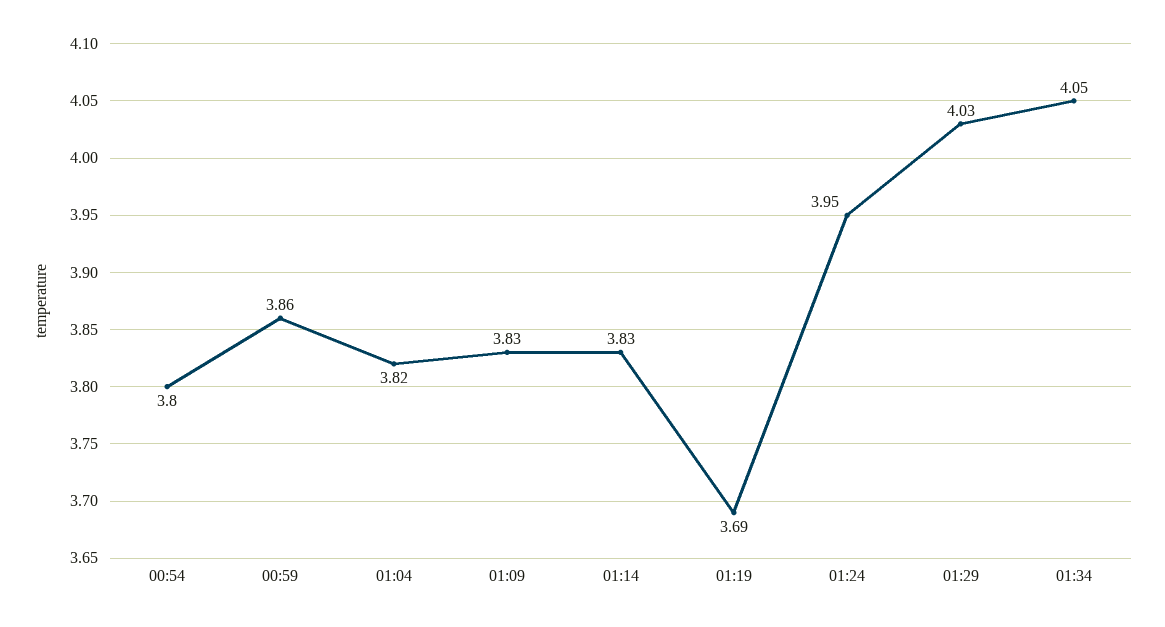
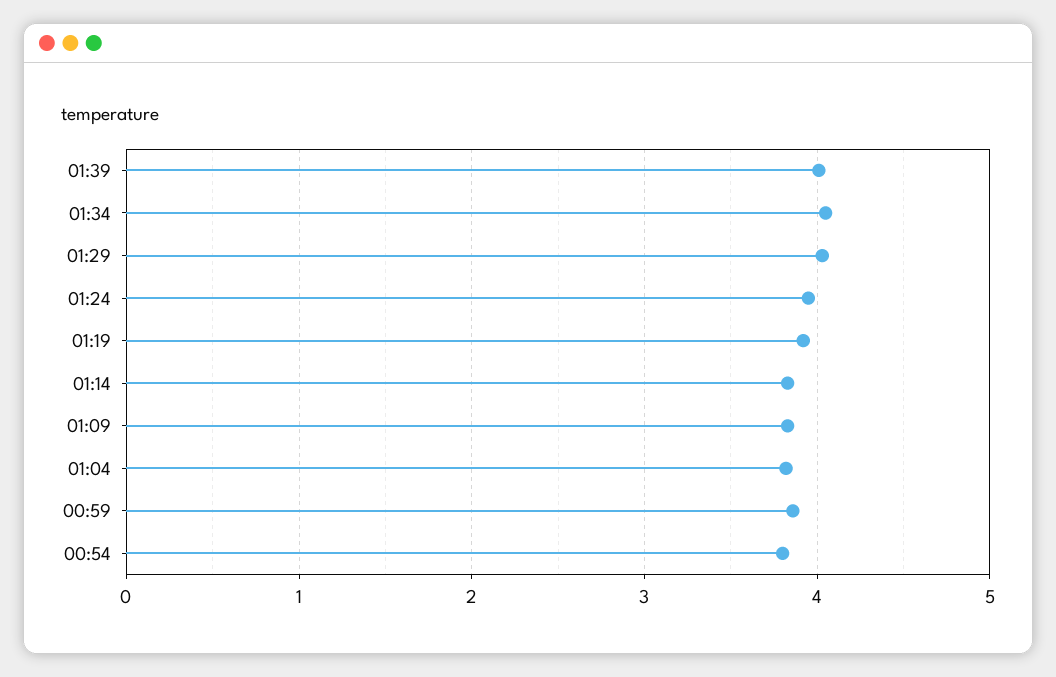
01:19: 3.69 -> 3.9
01:39: none -> 4

